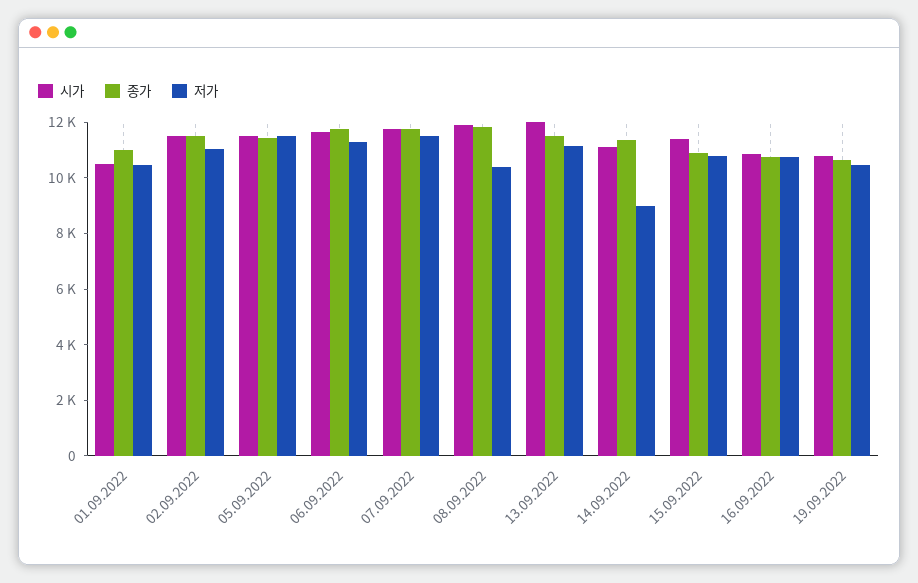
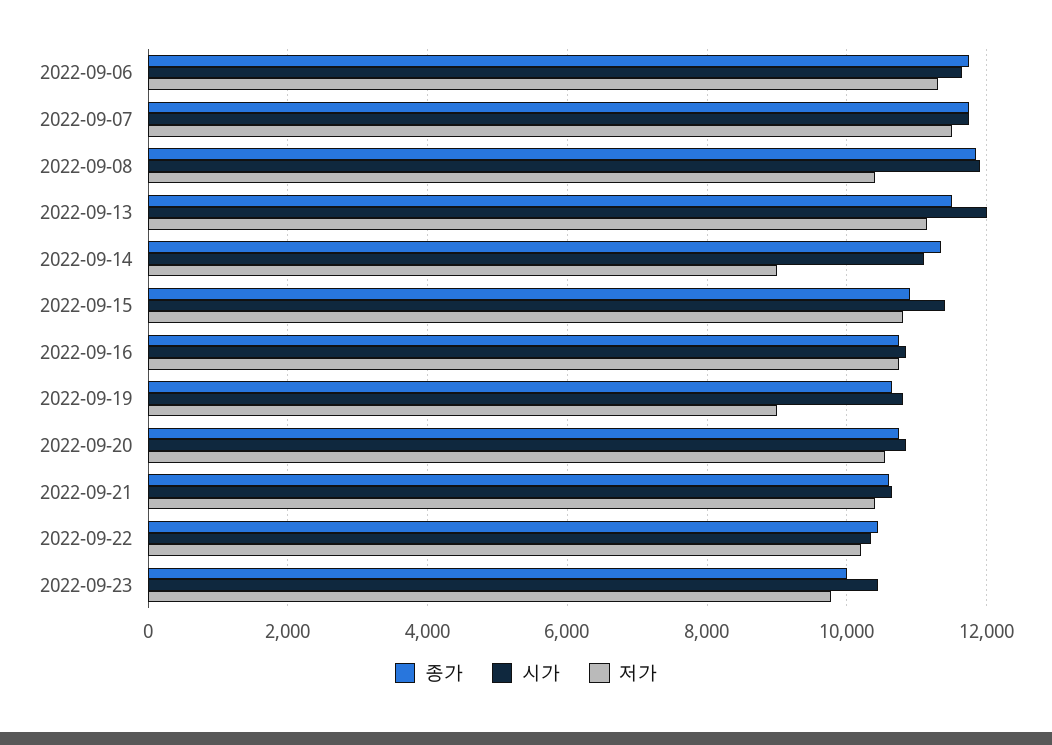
시가, 01.09.2022: 10500 -> none
종가, 01.09.2022: 11000 -> none
저가, 01.09.2022: 10500 -> none
시가, 02.09.2022: 11500 -> none
종가, 02.09.2022: 11500 -> none
저가, 02.09.2022: 11000 -> none
시가, 05.09.2022: 11500 -> none
종가, 05.09.2022: 11500 -> none
저가, 05.09.2022: 11500 -> none
저가, 19.09.2022: 10500 -> 9000
종가, 2022-09-20: none -> 10800
시가, 2022-09-20: none -> 10800
저가, 2022-09-20: none -> 10600
종가, 2022-09-21: none -> 10600
시가, 2022-09-21: none -> 10600
저가, 2022-09-21: none -> 10400
종가, 2022-09-22: none -> 10400
시가, 2022-09-22: none -> 10400
저가, 2022-09-22: none -> 10200
종가, 2022-09-23: none -> 10000
시가, 2022-09-23: none -> 10400
저가, 2022-09-23: none -> 9800

